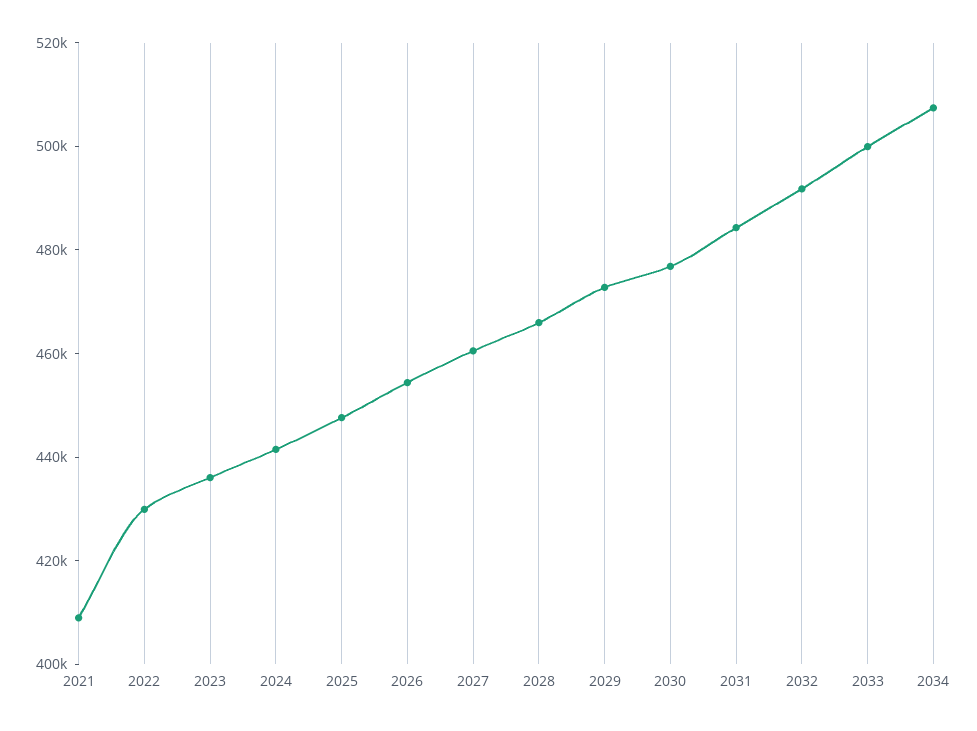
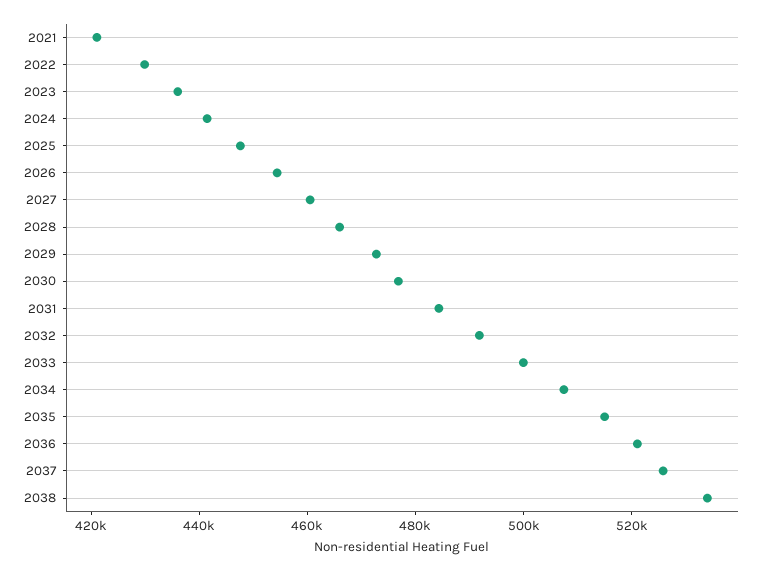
2021: 410000 -> 420000
2035: none -> 515000
2036: none -> 520000
2037: none -> 525000
2038: none -> 535000

